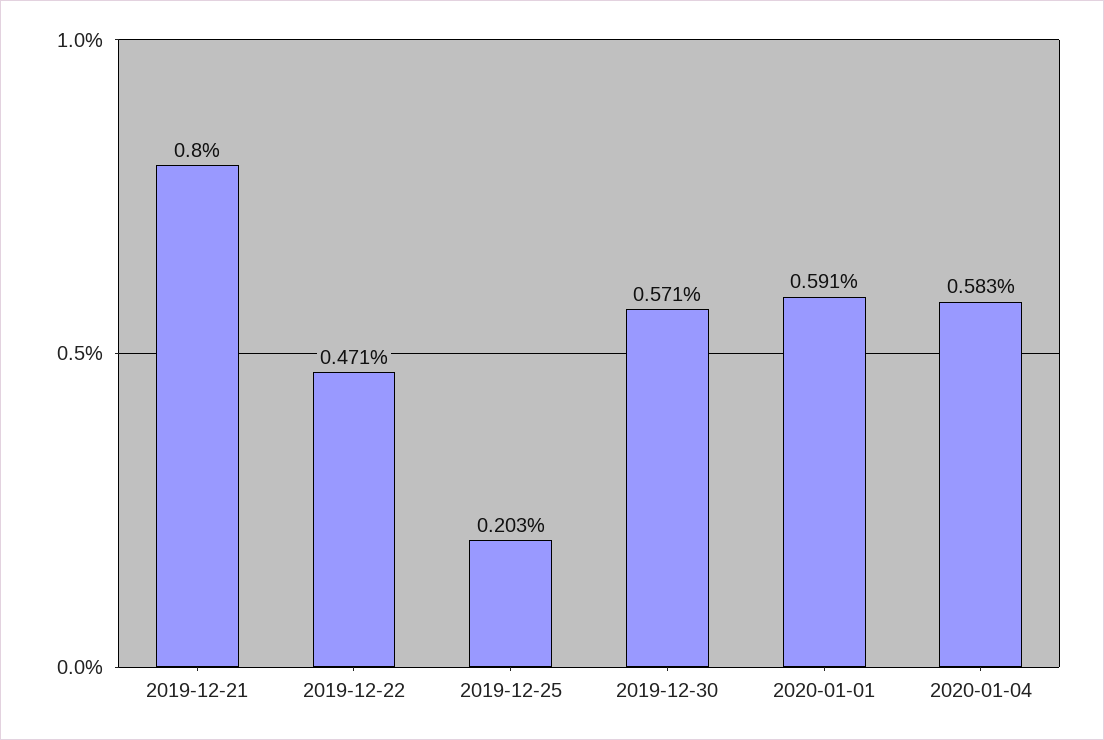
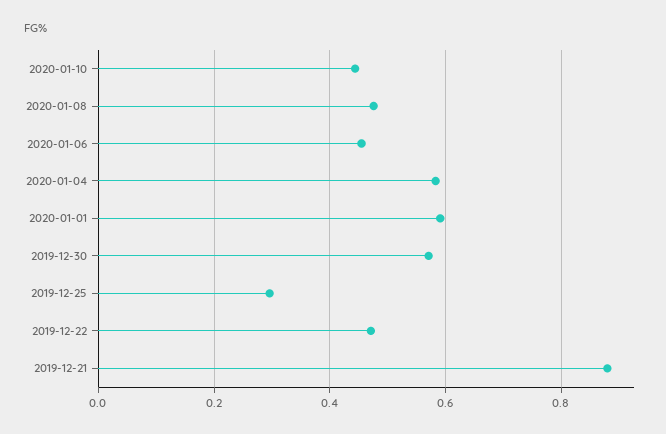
2019-12-21: 0.8 -> 0.88
2019-12-25: 0.203 -> 0.3
2020-01-10: none -> 0.44
2020-01-08: none -> 0.48
2020-01-06: none -> 0.46

